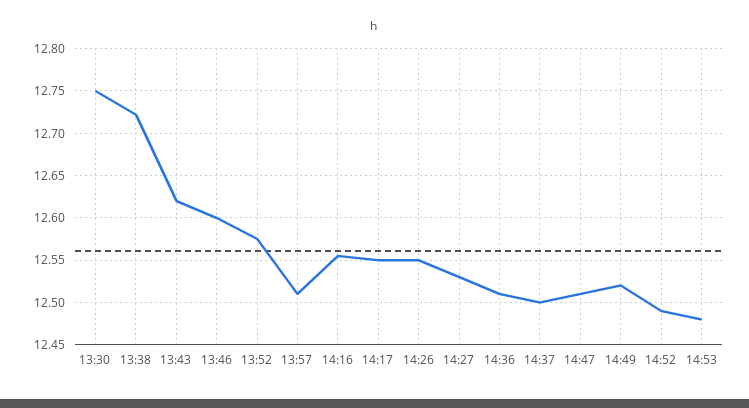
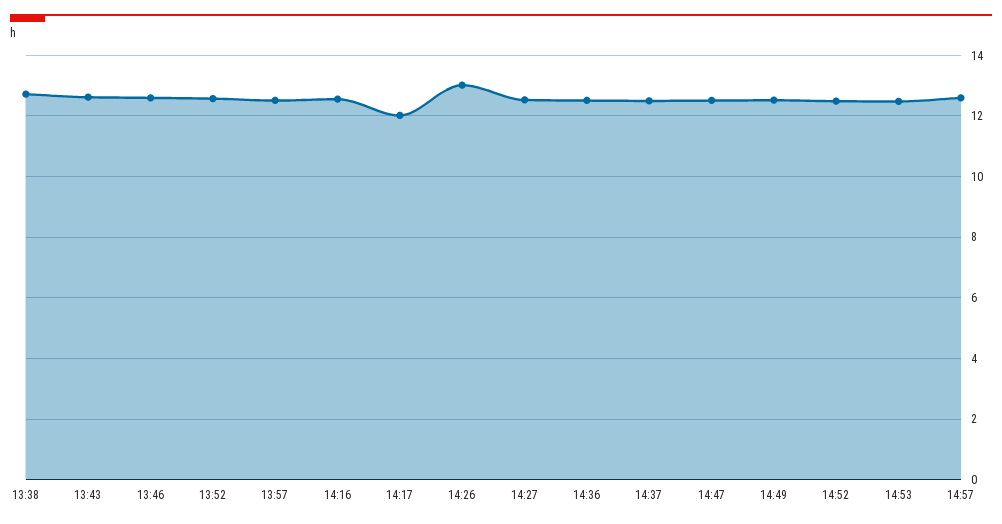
13:30: 12.75 -> none
14:17: 12.55 -> 12
14:26: 12.55 -> 13
14:57: none -> 12.6

